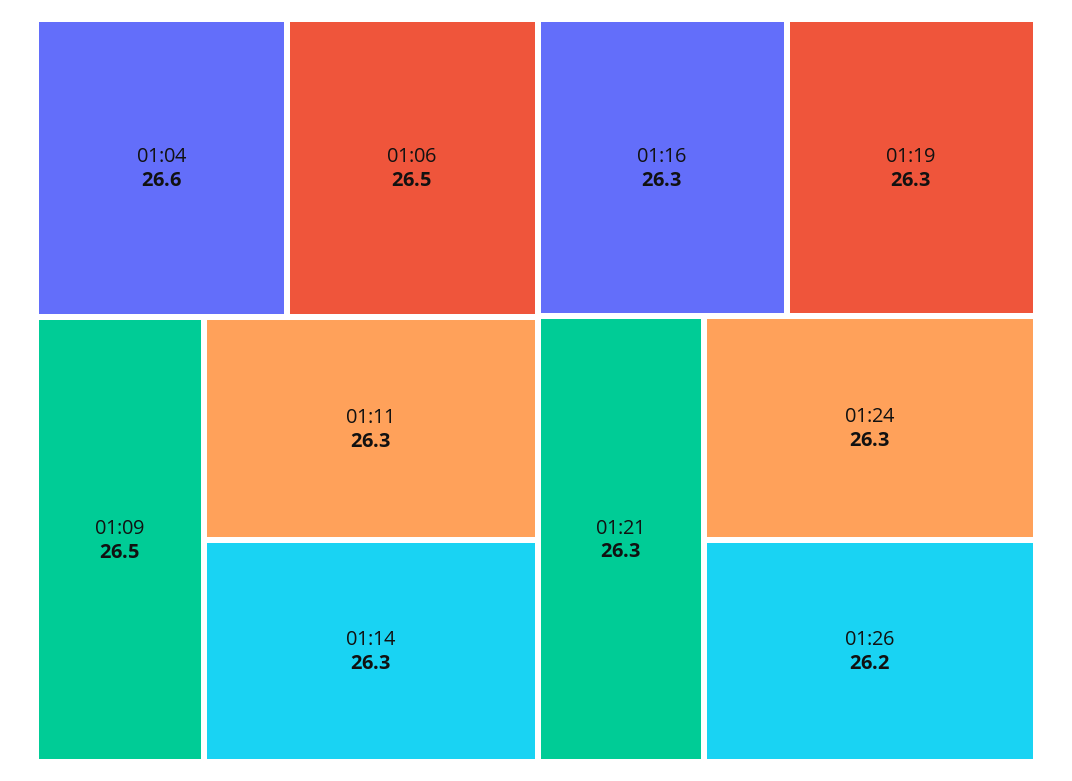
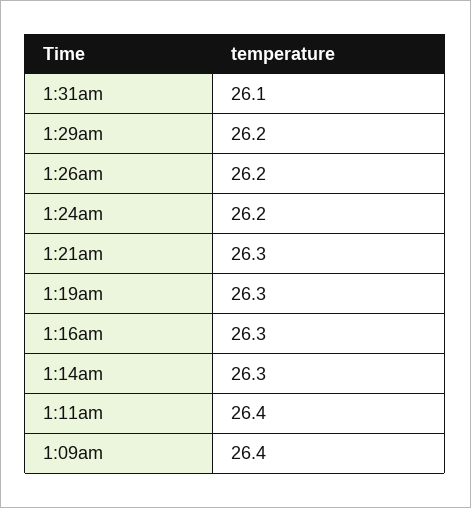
01:04: 26.6 -> none
01:06: 26.5 -> none
01:09: 26.5 -> 26.4
01:11: 26.3 -> 26.4
01:24: 26.3 -> 26.2
1:31am: none -> 26.1
1:29am: none -> 26.2

